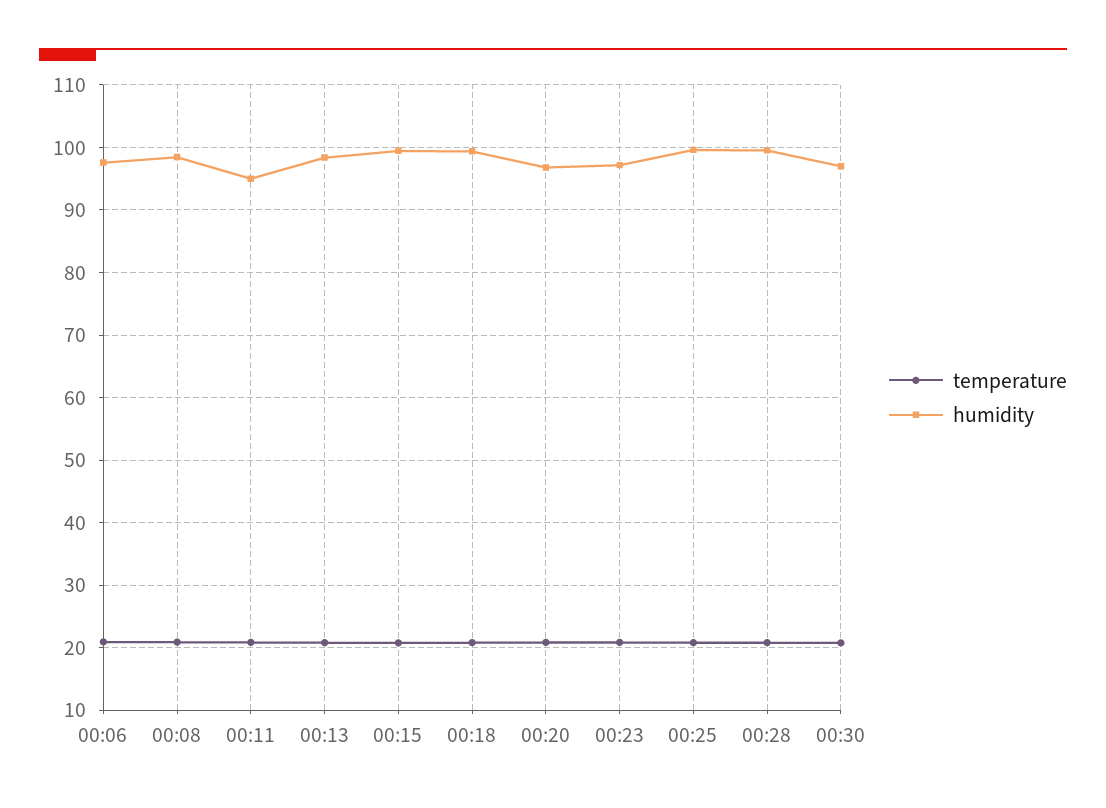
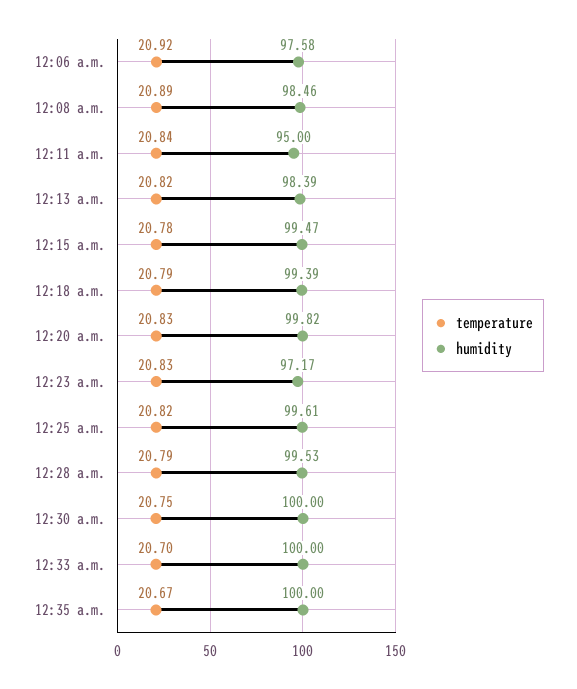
humidity, 00:20: 97 -> 99.82
humidity, 00:30: 97 -> 100
temperature, 12:33 a.m.: none -> 20.7
humidity, 12:33 a.m.: none -> 100
temperature, 12:35 a.m.: none -> 20.67
humidity, 12:35 a.m.: none -> 100

